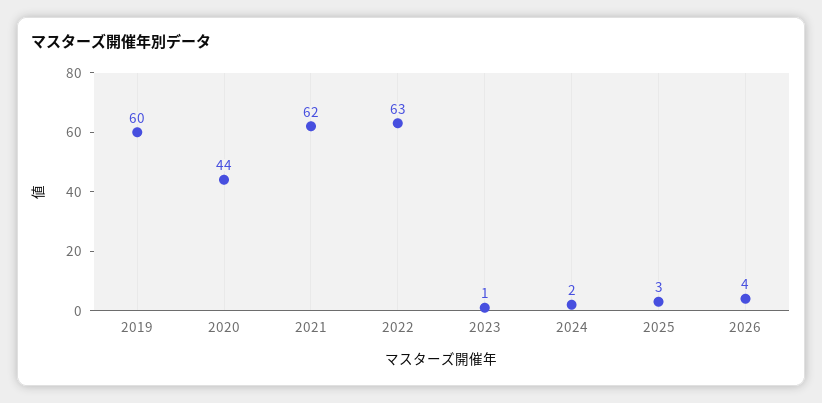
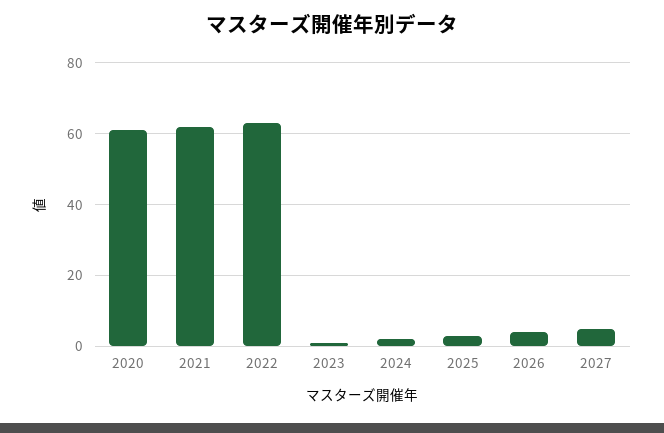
2019: 60 -> none
2020: 44 -> 60
2027: none -> 5

